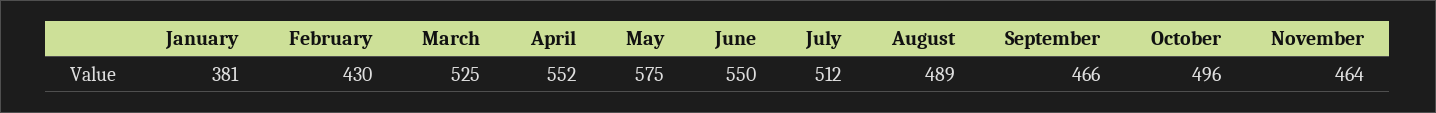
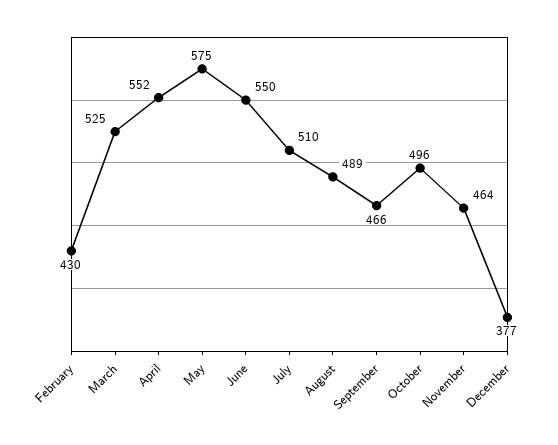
January: 381 -> none
July: 512 -> 510
December: none -> 377

